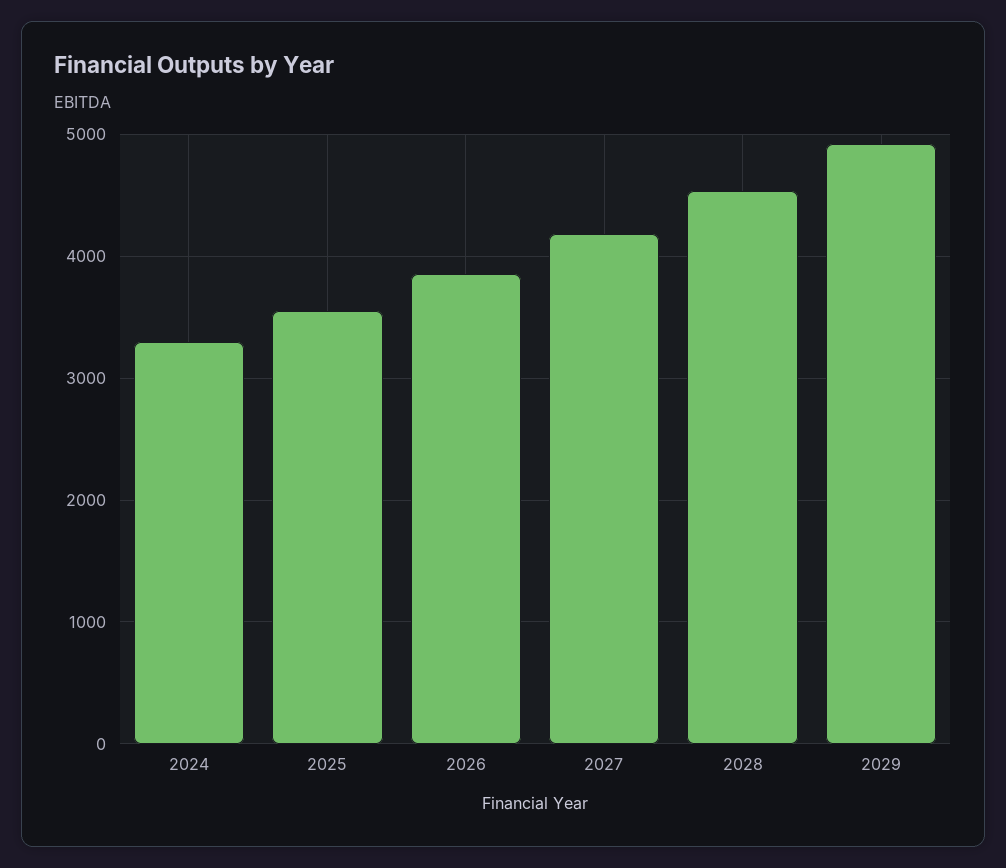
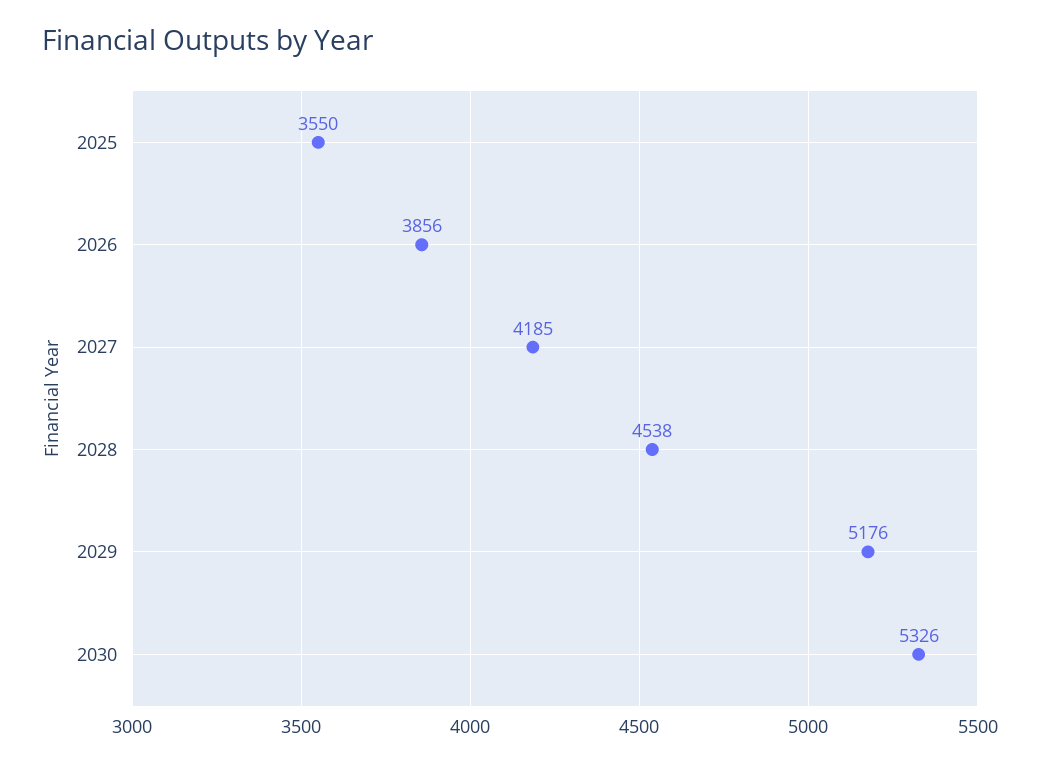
2024: 3300 -> none
2029: 4900 -> 5176
2030: none -> 5326

